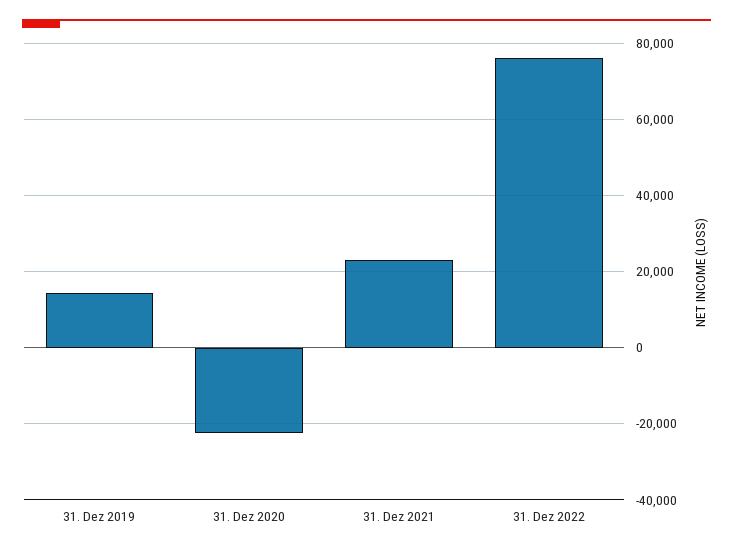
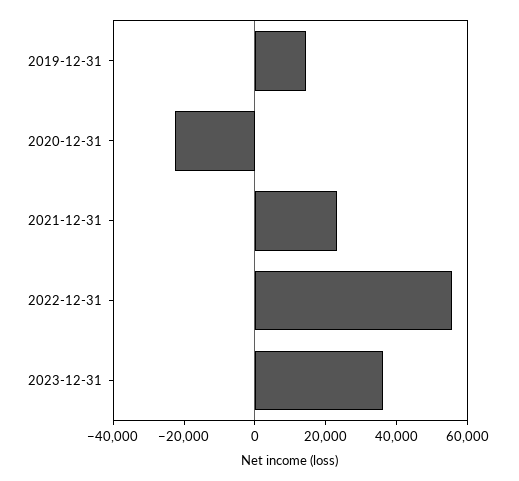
31. Dez 2022: 76000 -> 55000
2023-12-31: none -> 35000

